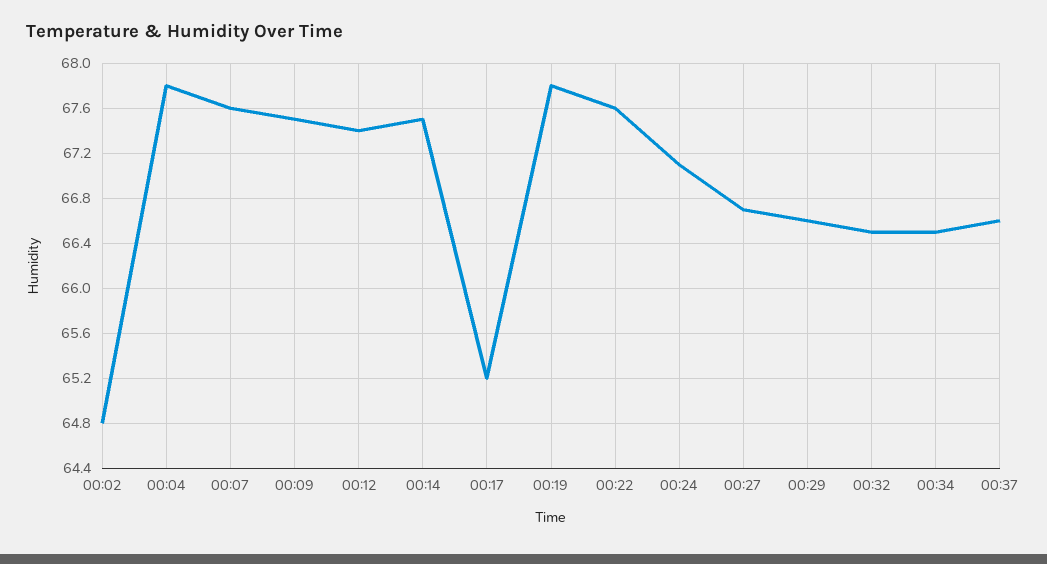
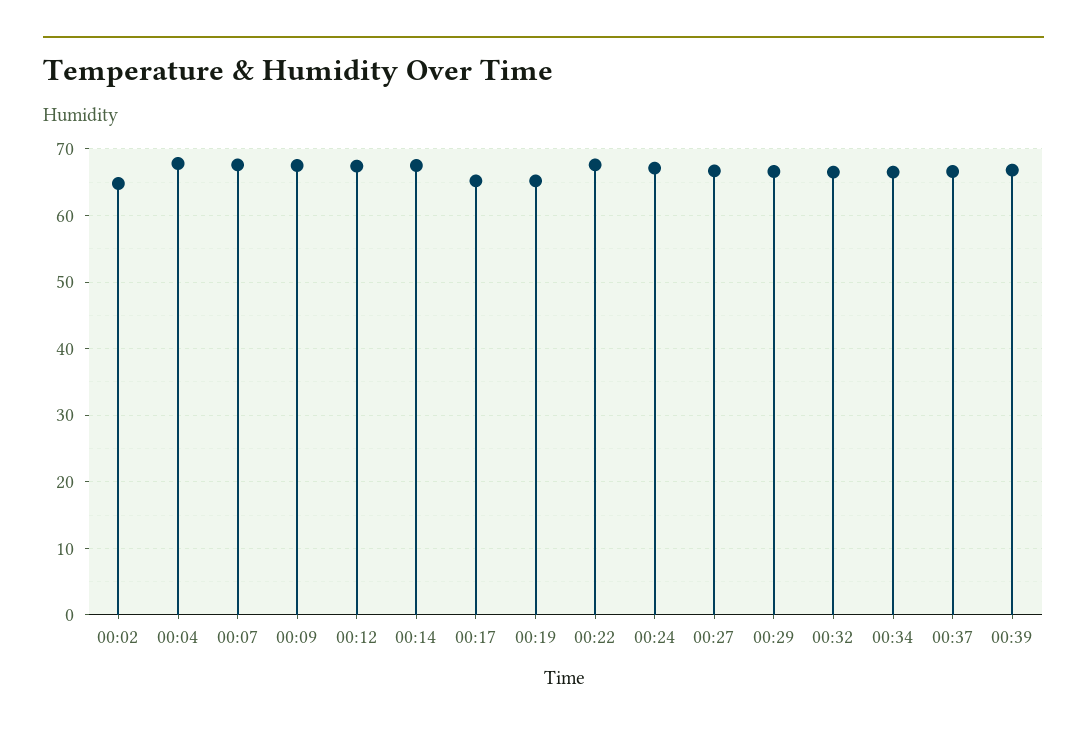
00:19: 67.8 -> 65
00:39: none -> 67

